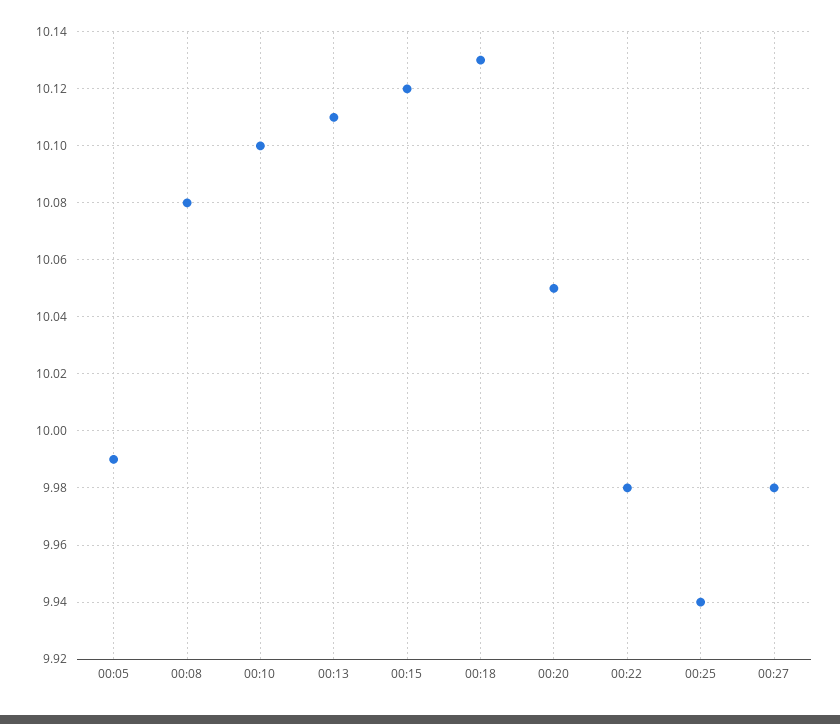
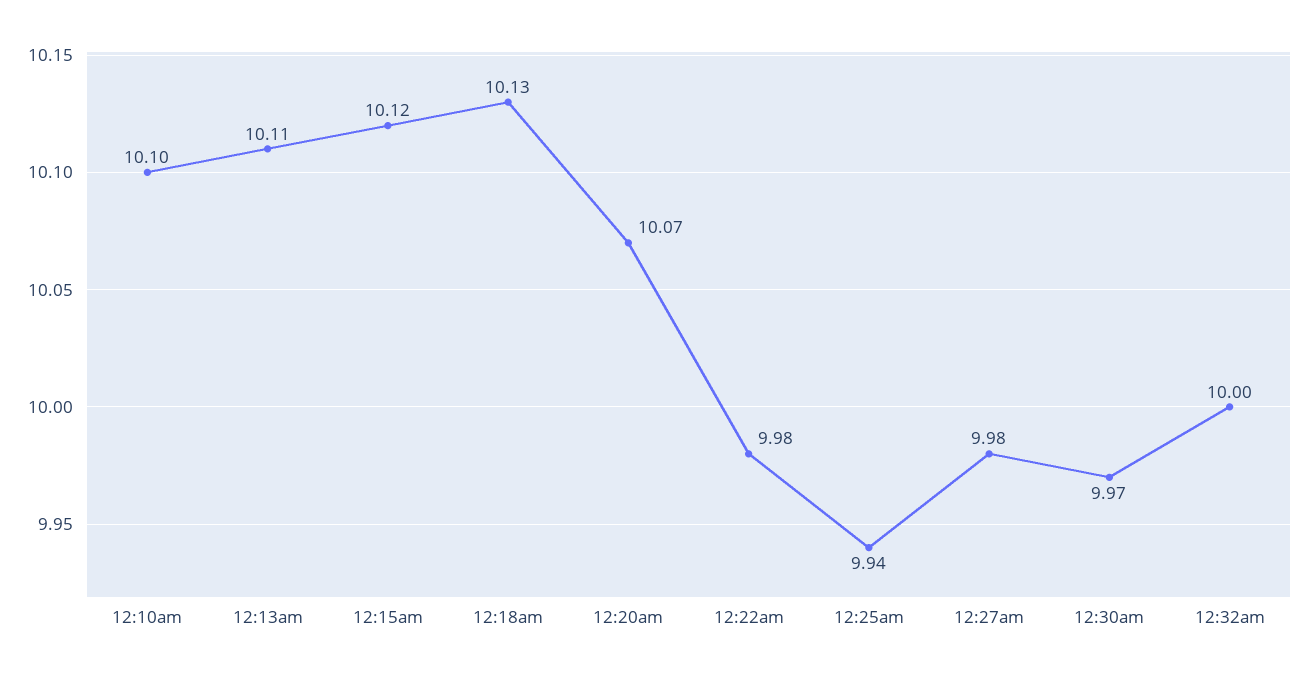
00:05: 9.99 -> none
00:08: 10.08 -> none
00:20: 10.05 -> 10.07
12:30am: none -> 9.97
12:32am: none -> 10

